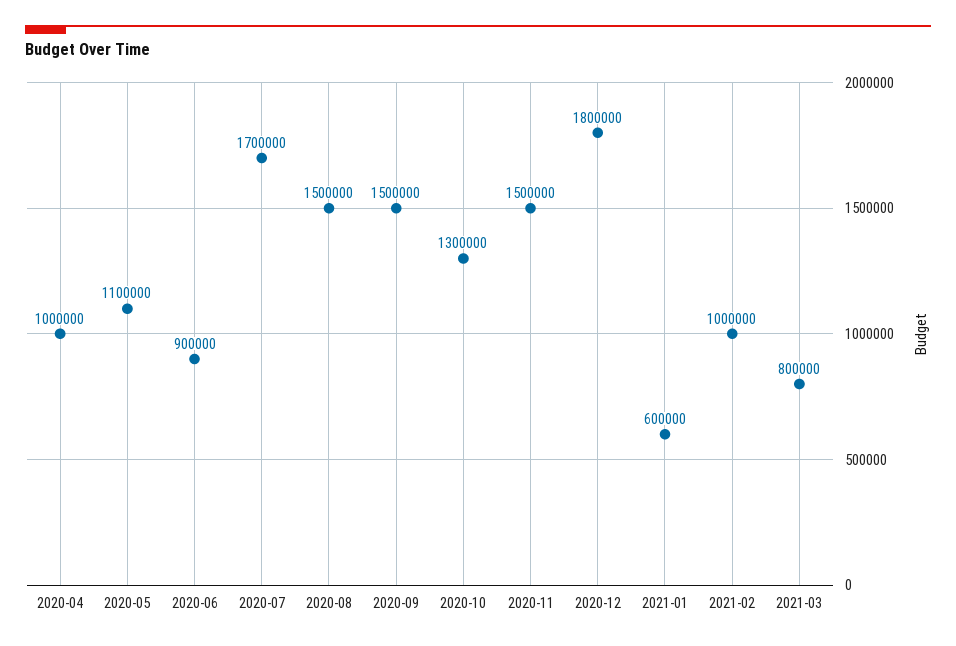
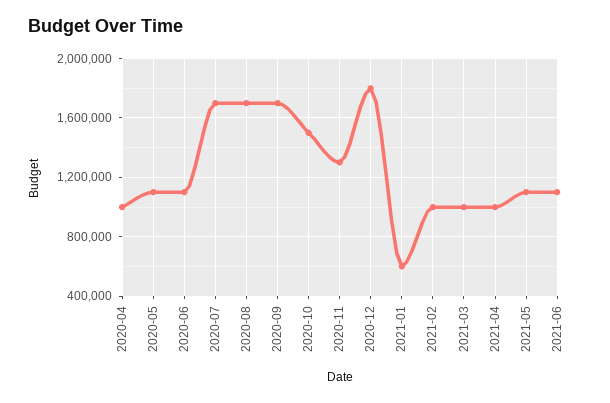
2020-06: 900000 -> 1100000
2020-08: 1500000 -> 1700000
2020-09: 1500000 -> 1700000
2020-10: 1300000 -> 1500000
2020-11: 1500000 -> 1300000
2021-03: 800000 -> 1000000
2021-04: none -> 1000000
2021-05: none -> 1100000
2021-06: none -> 1100000

